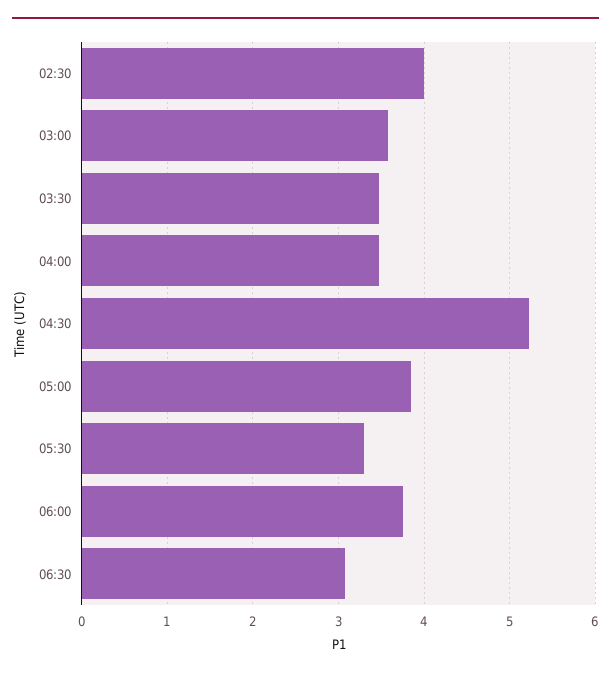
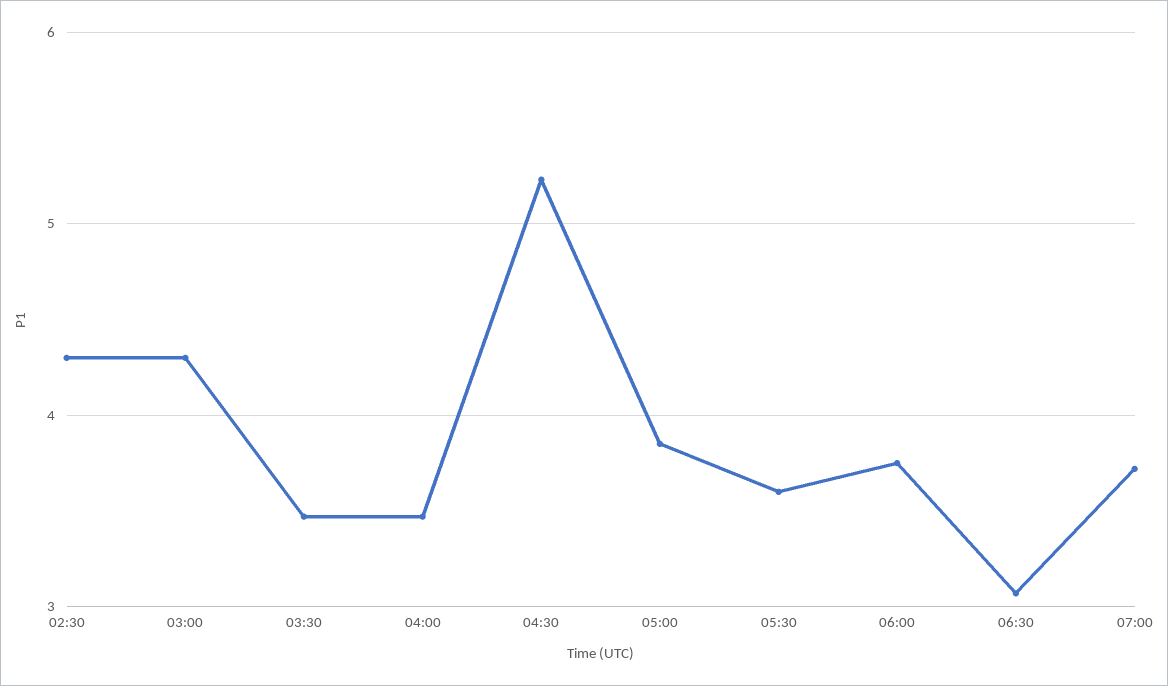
02:30: 4 -> 4.3
03:00: 3.6 -> 4.3
05:30: 3.3 -> 3.6
07:00: none -> 3.7

